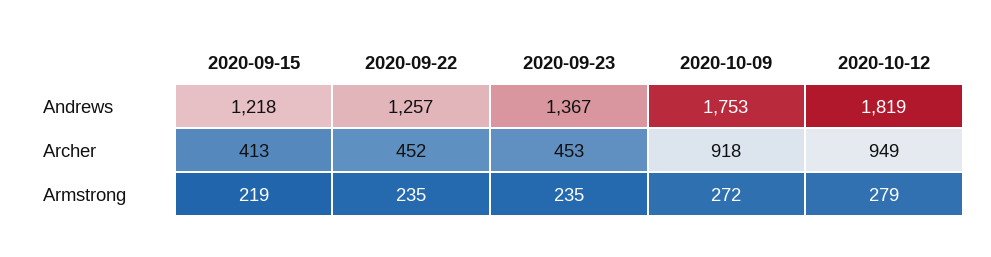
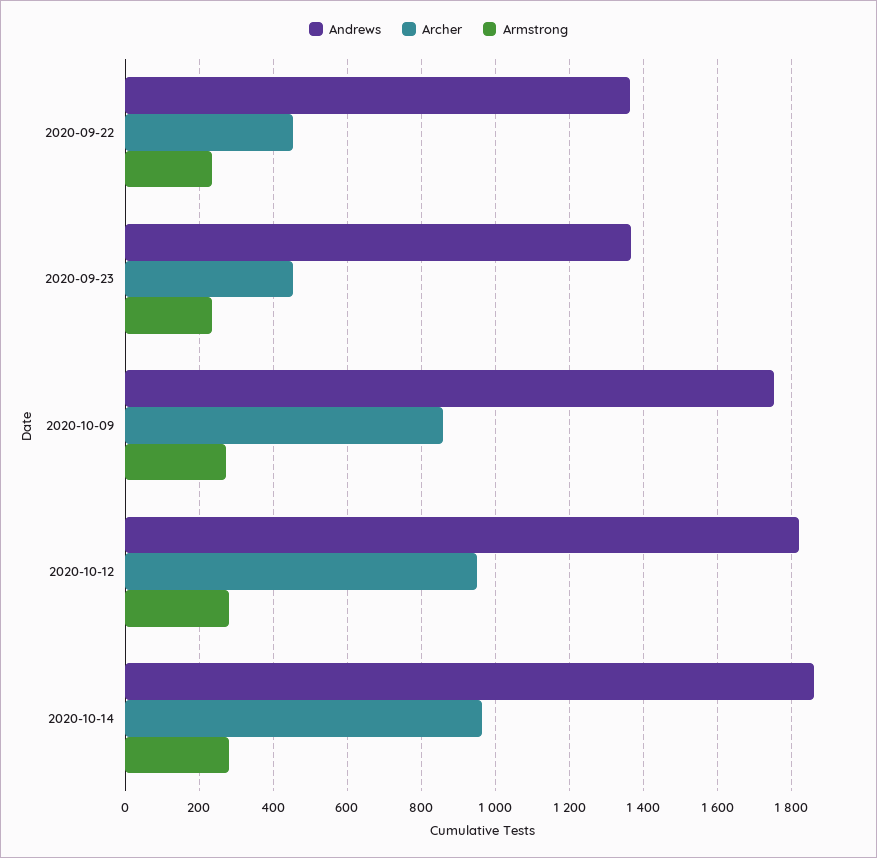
Andrews, 2020-09-15: 1218 -> none
Andrews, 2020-09-22: 1257 -> 1360
Archer, 2020-09-15: 413 -> none
Archer, 2020-10-09: 918 -> 860
Armstrong, 2020-09-15: 219 -> none
Andrews, 2020-10-14: none -> 1860
Archer, 2020-10-14: none -> 960
Armstrong, 2020-10-14: none -> 280

